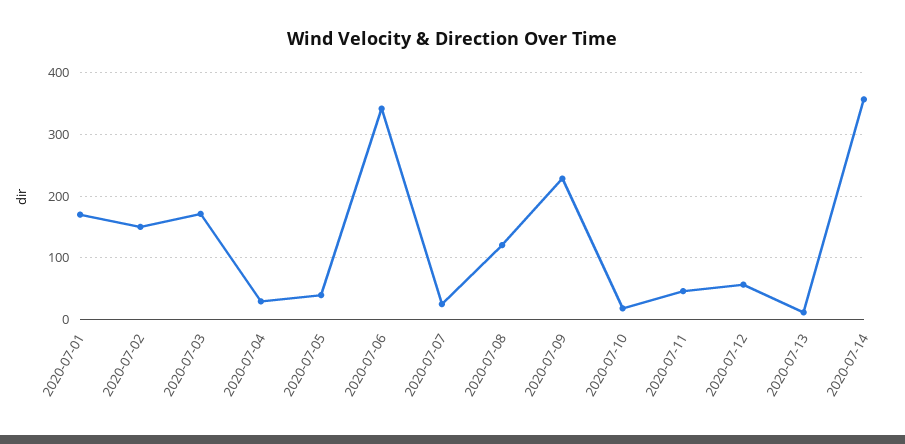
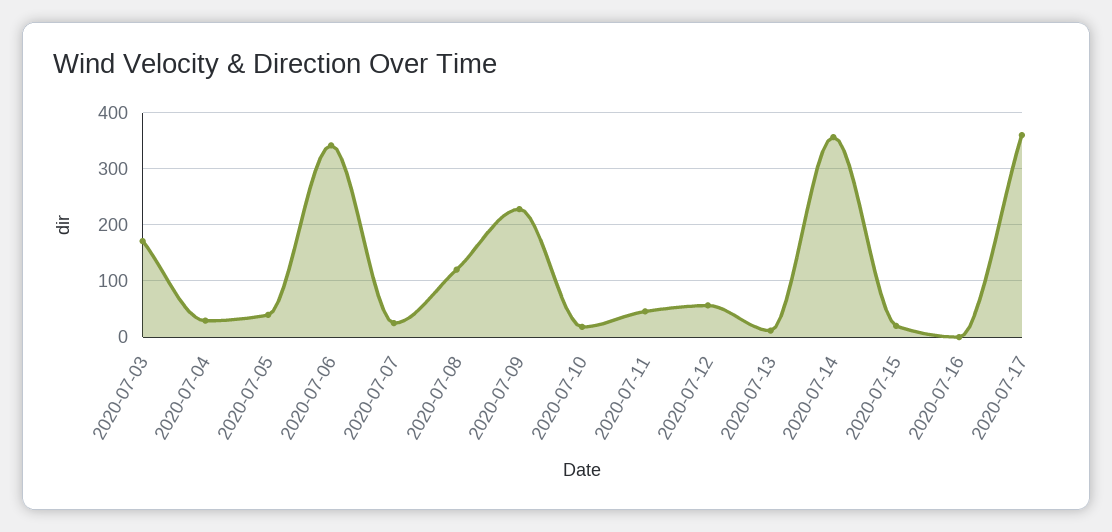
2020-07-01: 170 -> none
2020-07-02: 150 -> none
2020-07-15: none -> 20
2020-07-16: none -> 0
2020-07-17: none -> 360

